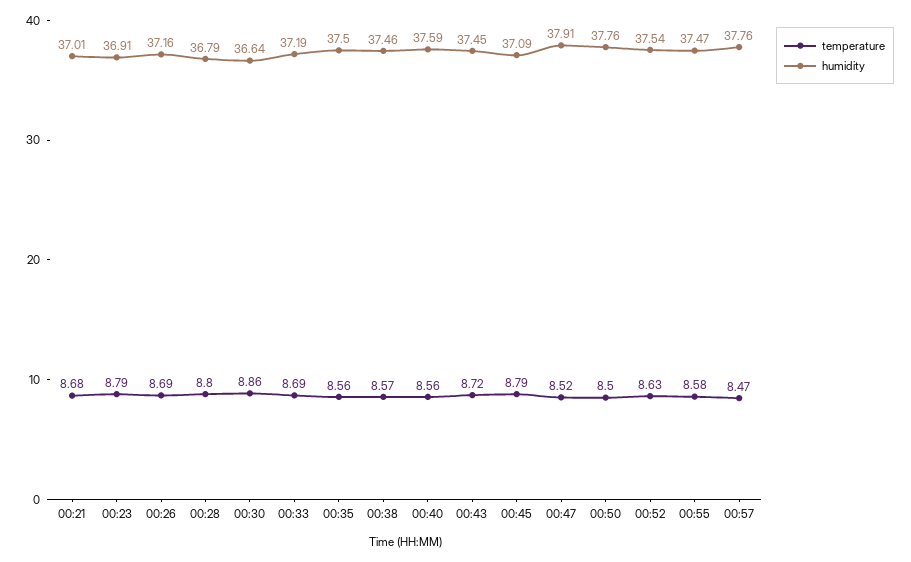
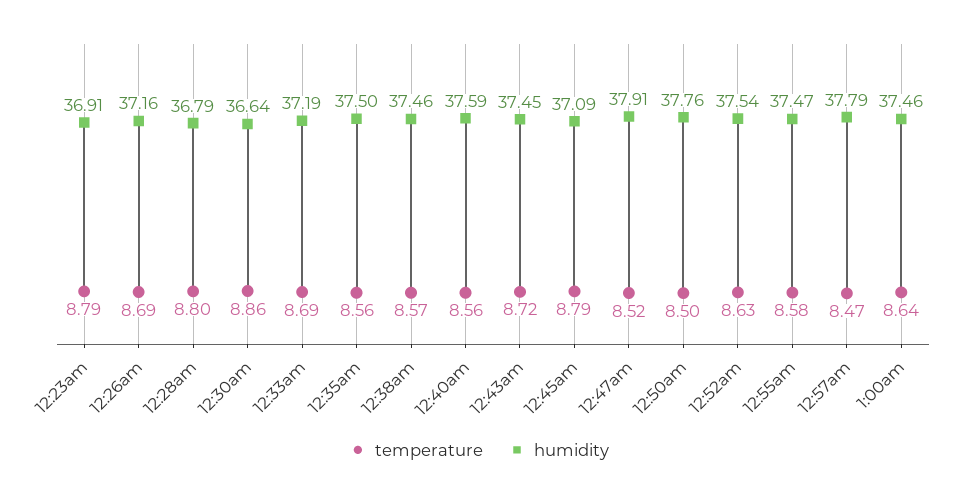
temperature, 00:21: 8.68 -> none
humidity, 00:21: 37.01 -> none
humidity, 00:57: 37.76 -> 37.79
temperature, 1:00am: none -> 8.64
humidity, 1:00am: none -> 37.46

